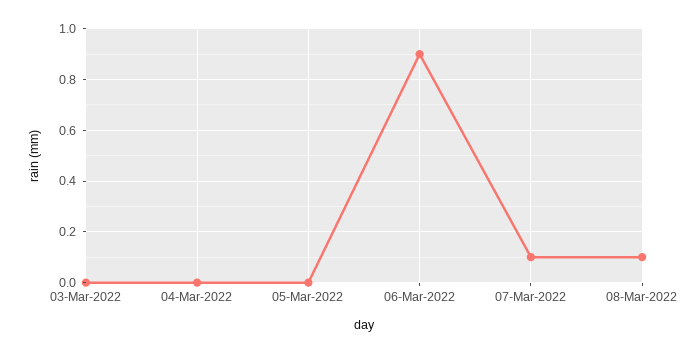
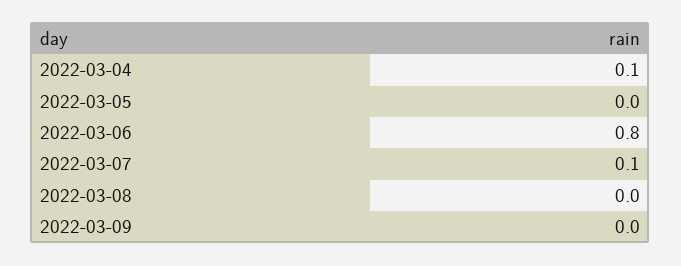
03-Mar-2022: 0 -> none
04-Mar-2022: 0 -> 0.1
06-Mar-2022: 0.9 -> 0.8
08-Mar-2022: 0.1 -> 0
2022-03-09: none -> 0

